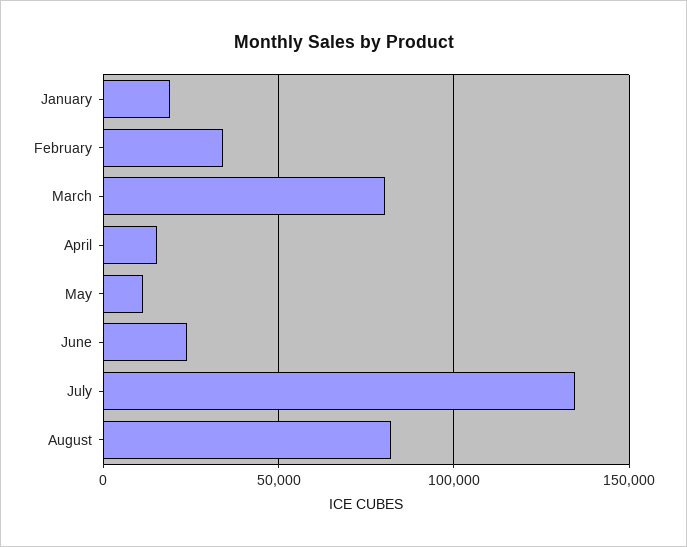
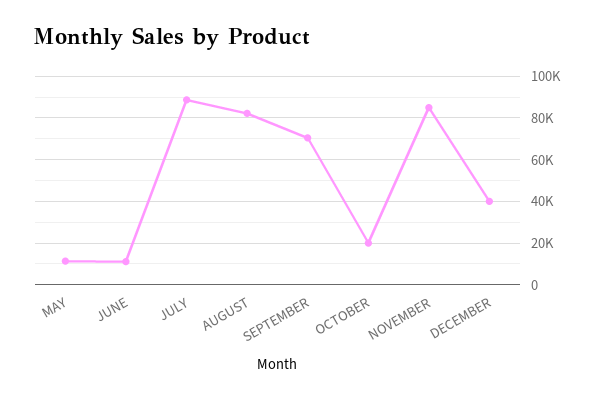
January: 20000 -> none
February: 35000 -> none
March: 80000 -> none
April: 15000 -> none
June: 25000 -> 10000
July: 135000 -> 90000
SEPTEMBER: none -> 70000
OCTOBER: none -> 20000
NOVEMBER: none -> 85000
DECEMBER: none -> 40000

